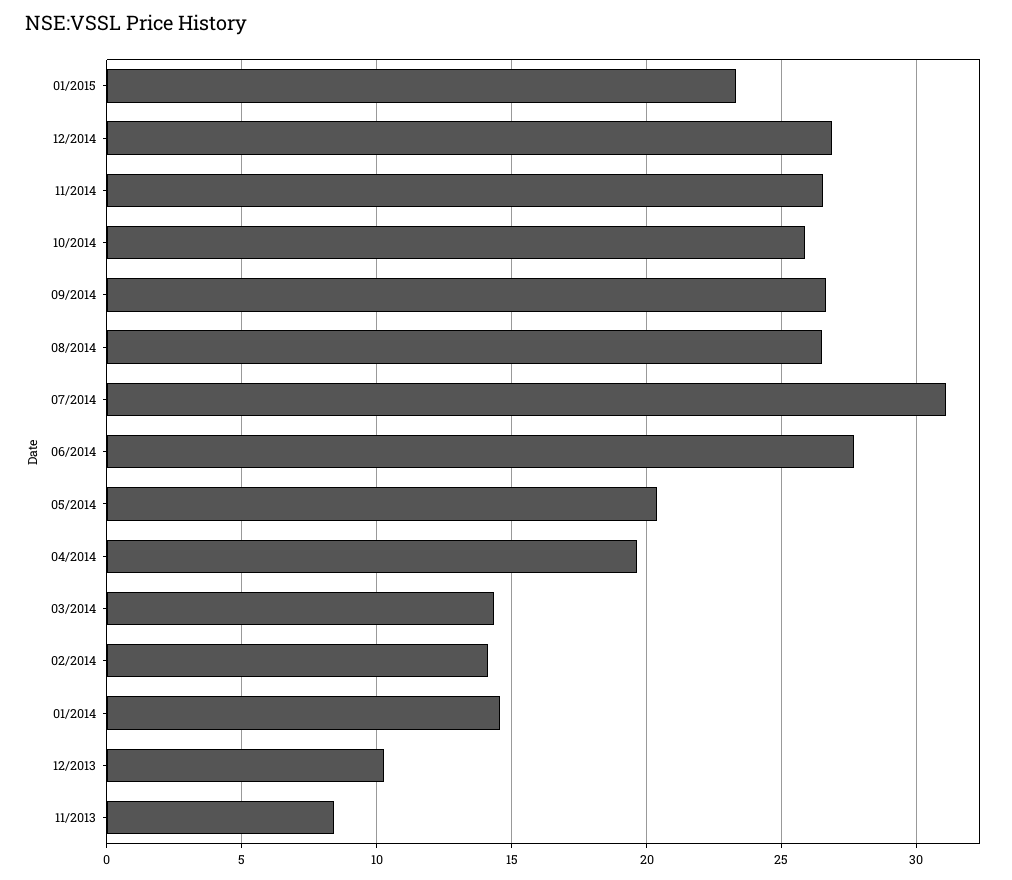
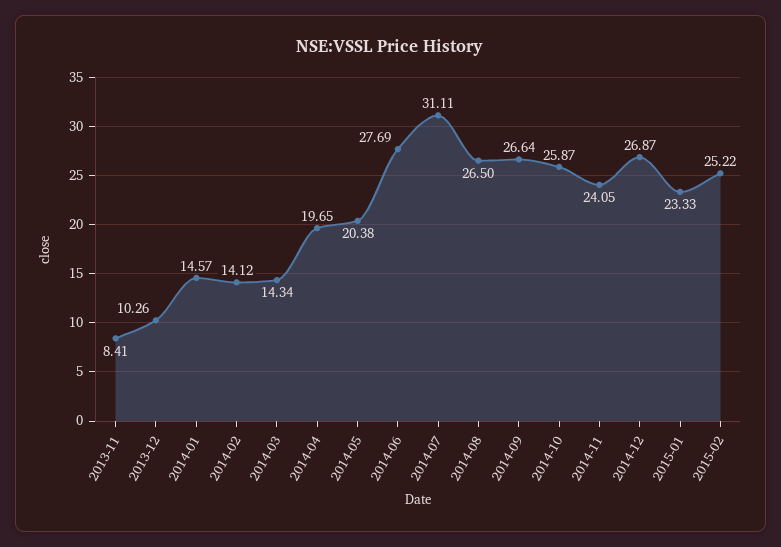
11/2014: 26.5 -> 24.05
2015-02: none -> 25.22

